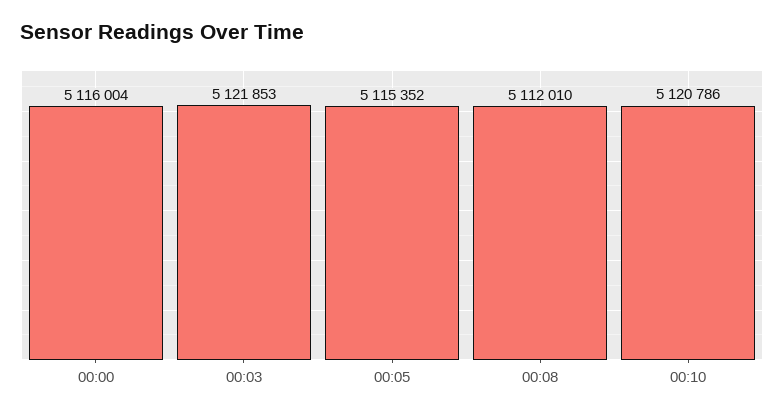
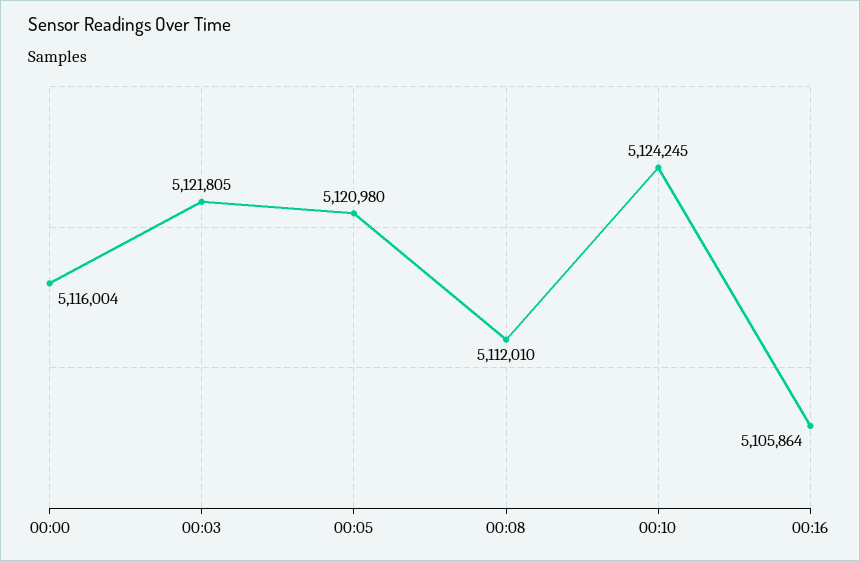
00:03: 5121853 -> 5121805
00:05: 5115352 -> 5120980
00:10: 5120786 -> 5124245
00:16: none -> 5105864

